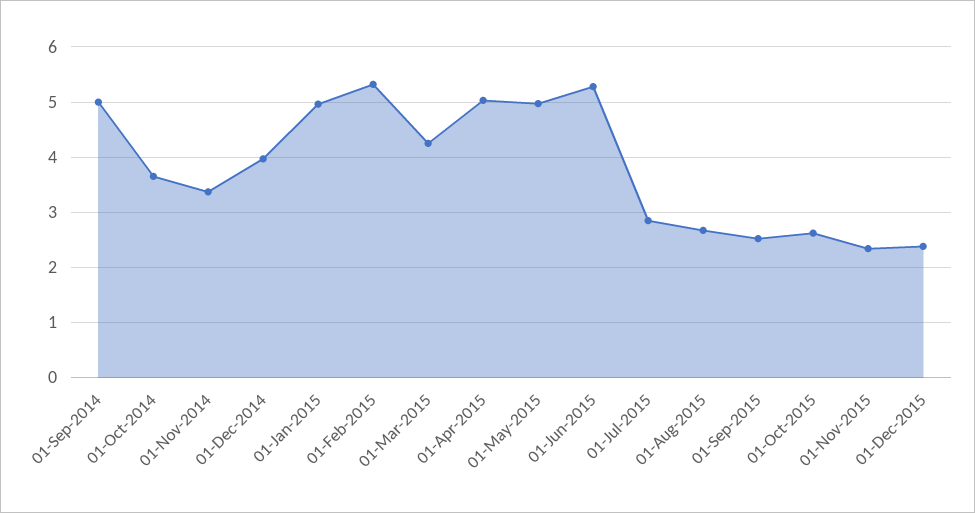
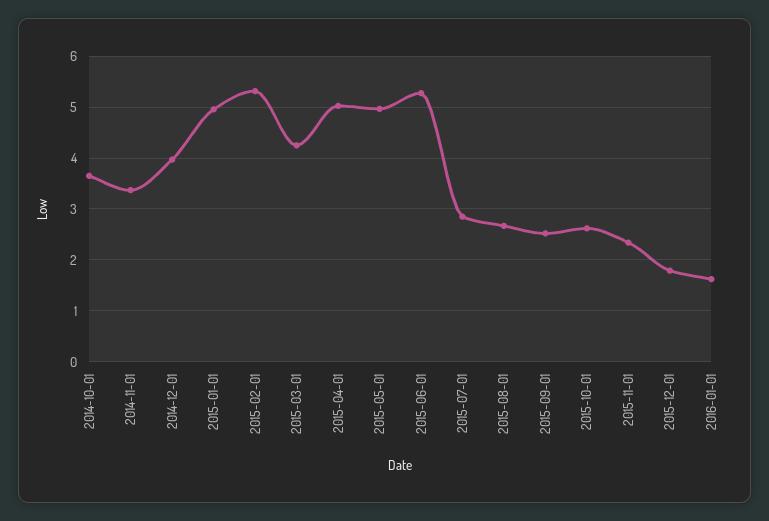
01-Sep-2014: 5 -> none
01-Dec-2015: 2.4 -> 1.8
2016-01-01: none -> 1.6

